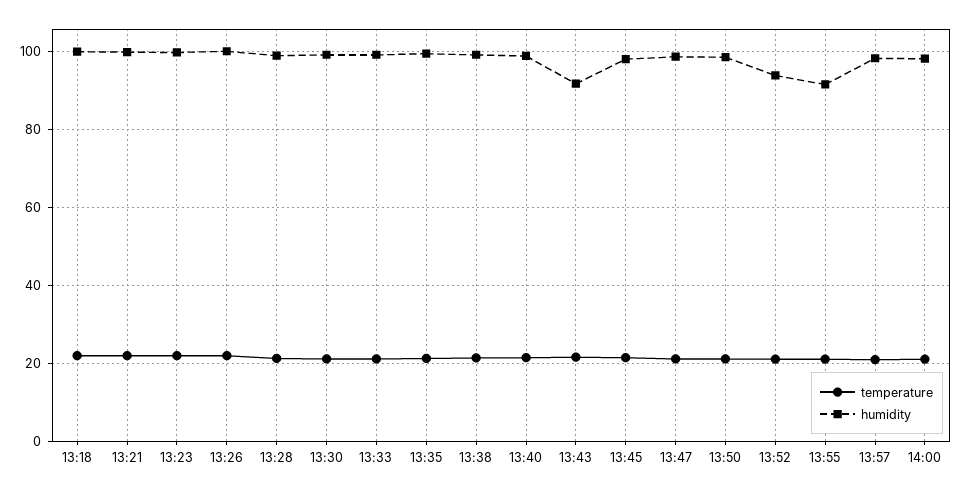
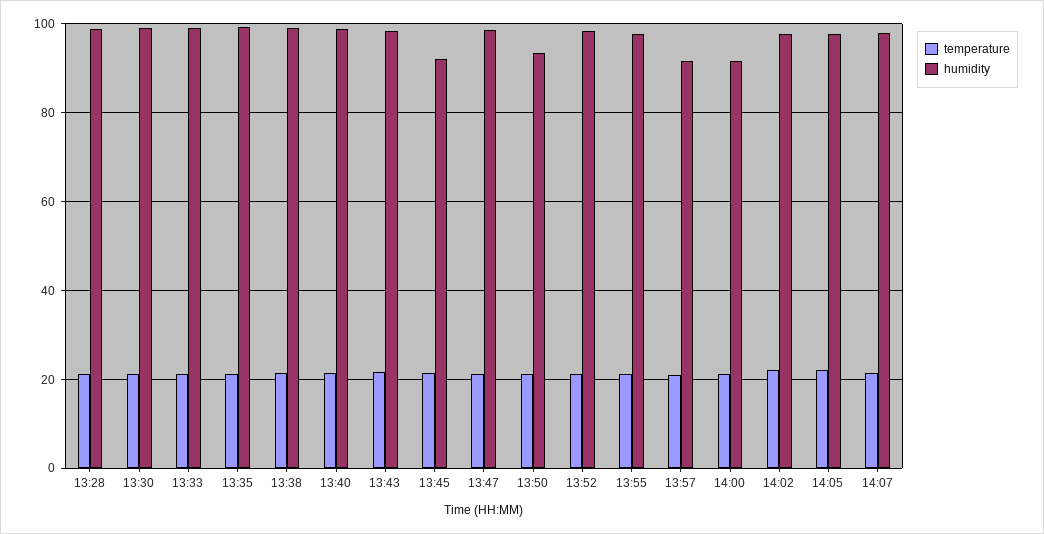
temperature, 13:18: 22 -> none
humidity, 13:18: 100 -> none
temperature, 13:21: 22 -> none
humidity, 13:21: 100 -> none
temperature, 13:23: 22 -> none
humidity, 13:23: 100 -> none
temperature, 13:26: 22 -> none
humidity, 13:26: 100 -> none
humidity, 13:43: 92 -> 98
humidity, 13:45: 98 -> 92
humidity, 13:50: 98 -> 94
humidity, 13:52: 94 -> 98
humidity, 13:55: 92 -> 98
humidity, 13:57: 98 -> 92
humidity, 14:00: 98 -> 92
temperature, 14:02: none -> 22
humidity, 14:02: none -> 98
temperature, 14:05: none -> 22
humidity, 14:05: none -> 98
temperature, 14:07: none -> 22
humidity, 14:07: none -> 98

